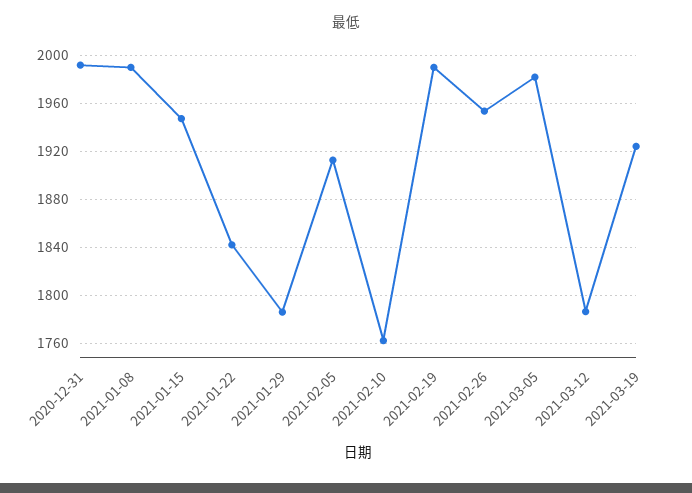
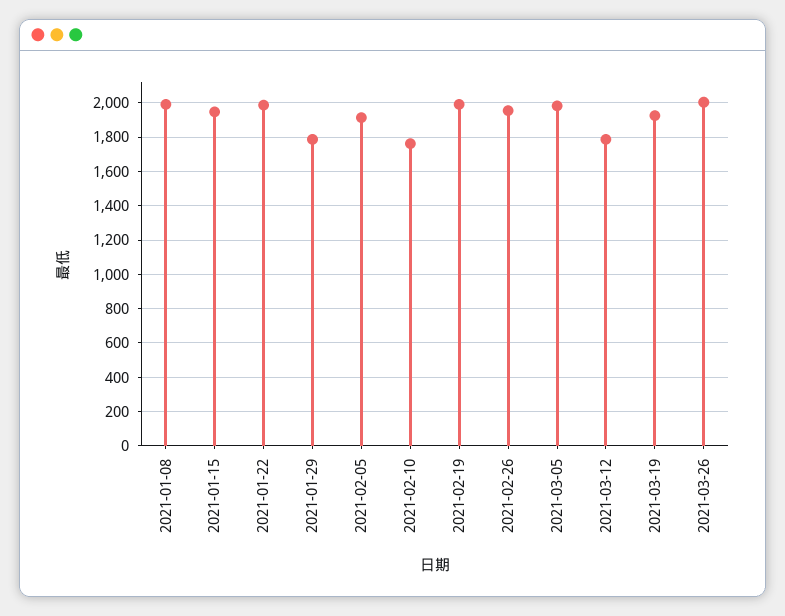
2020-12-31: 1990 -> none
2021-01-22: 1840 -> 2000
2021-03-26: none -> 2000

